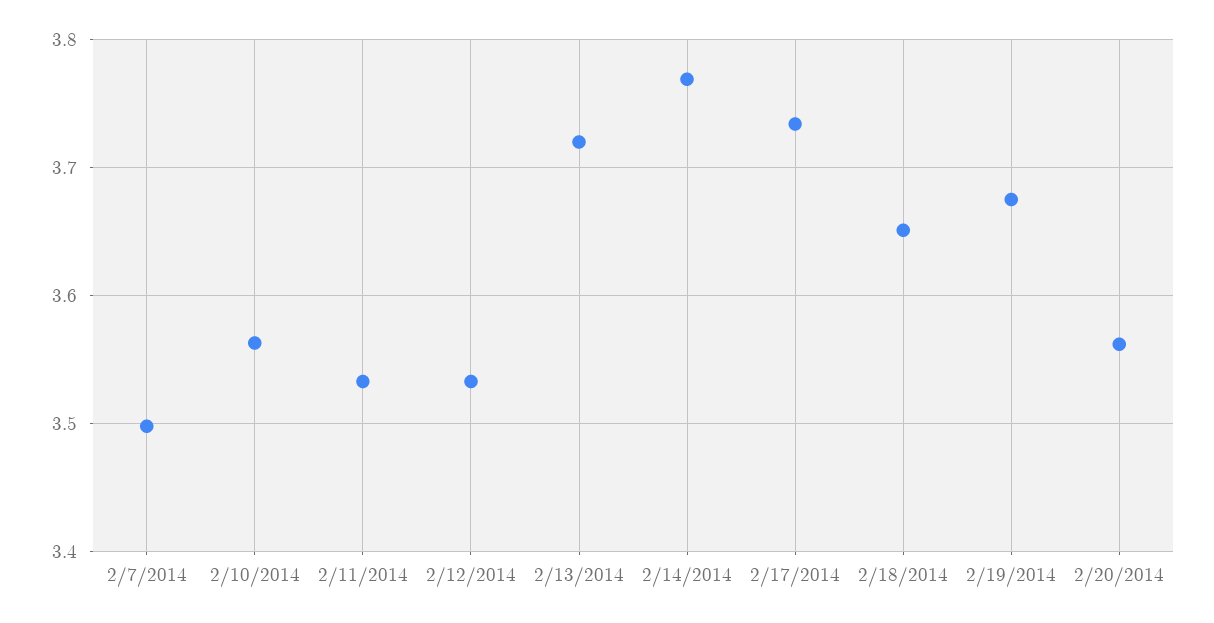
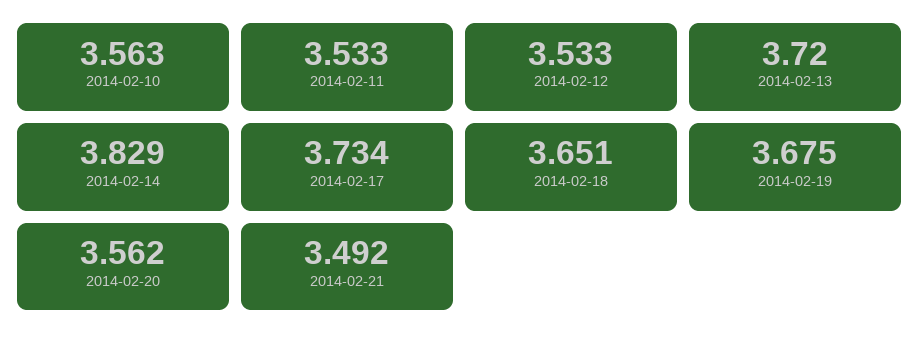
2/7/2014: 3.5 -> none
2/14/2014: 3.77 -> 3.829
2014-02-21: none -> 3.492

